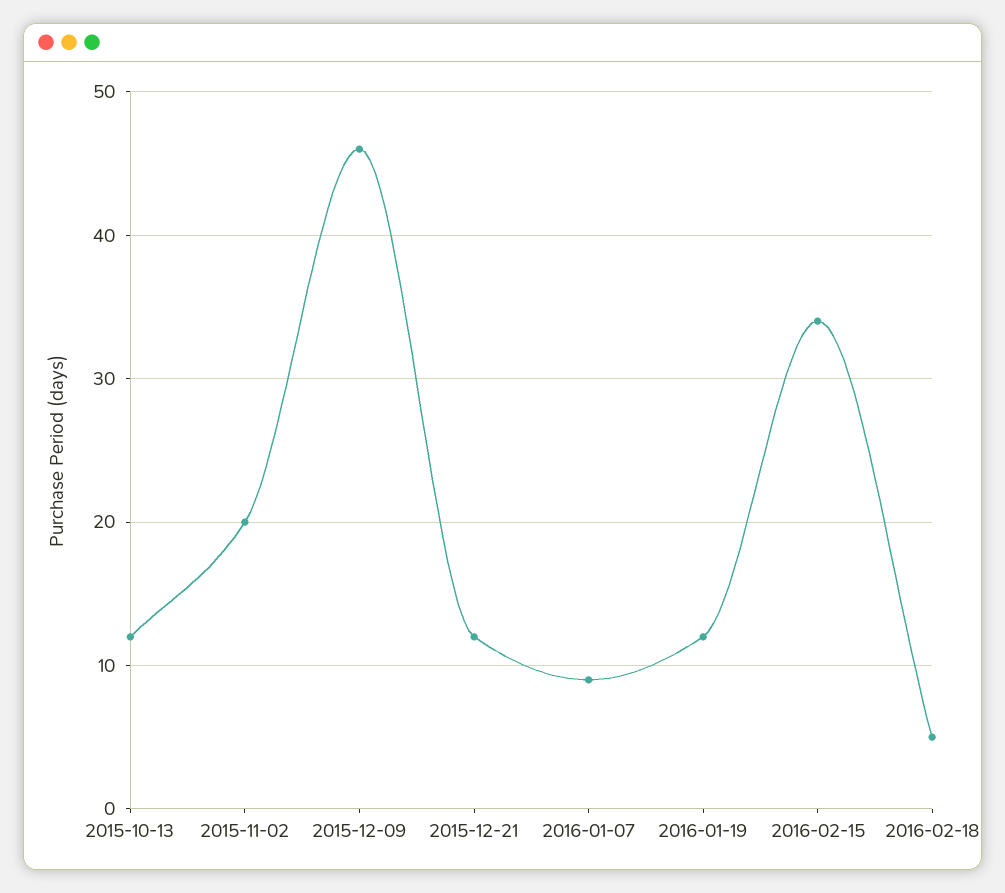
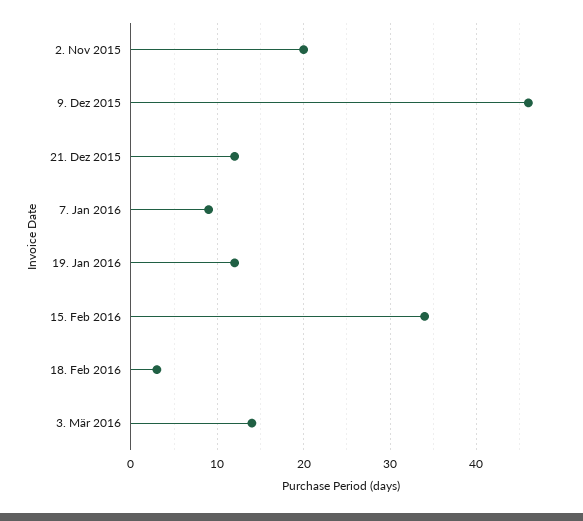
2015-10-13: 12 -> none
2016-02-18: 5 -> 3
3. Mär 2016: none -> 14

